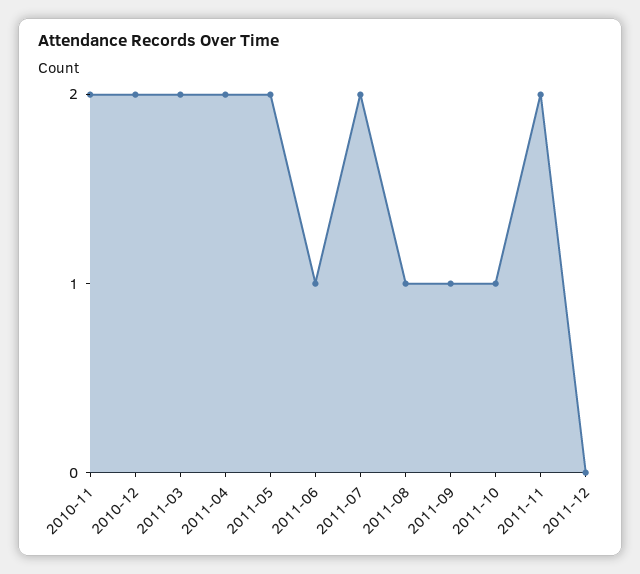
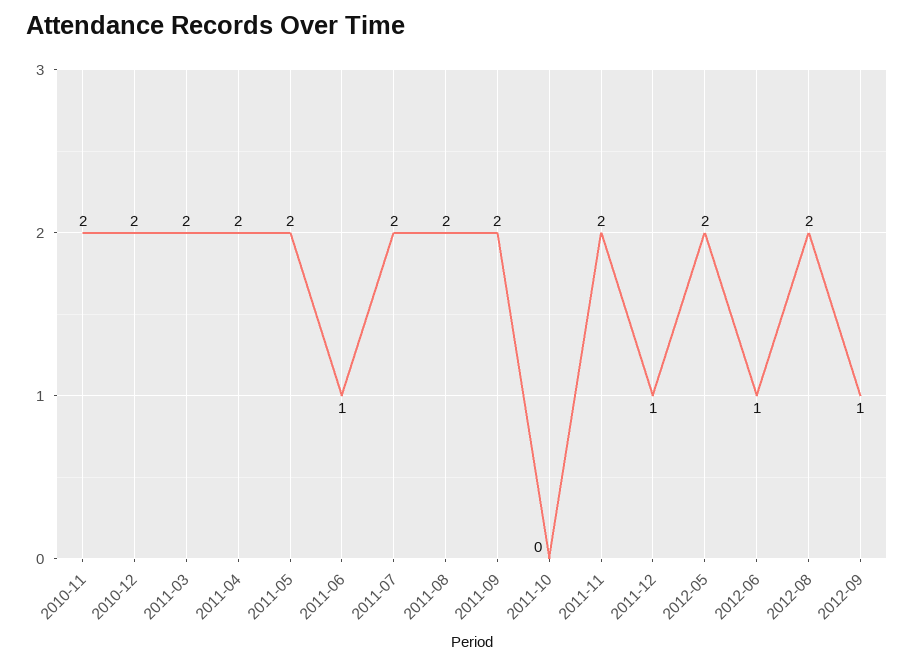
2011-08: 1 -> 2
2011-09: 1 -> 2
2011-10: 1 -> 0
2011-12: 0 -> 1
2012-05: none -> 2
2012-06: none -> 1
2012-08: none -> 2
2012-09: none -> 1

